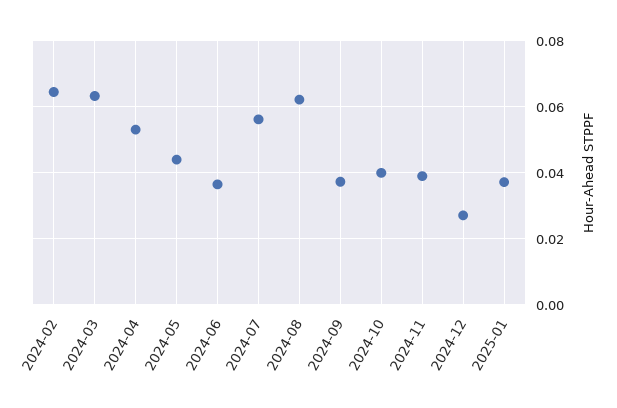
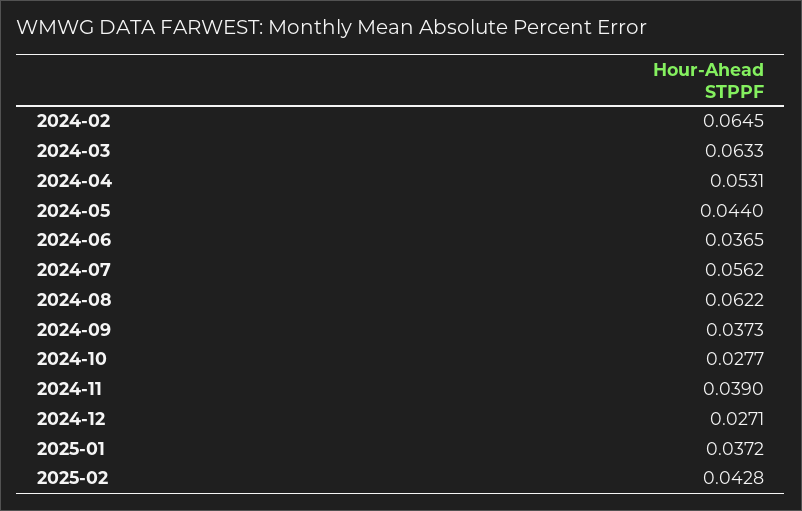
2024-10: 0.04 -> 0.0277
2025-02: none -> 0.0428

